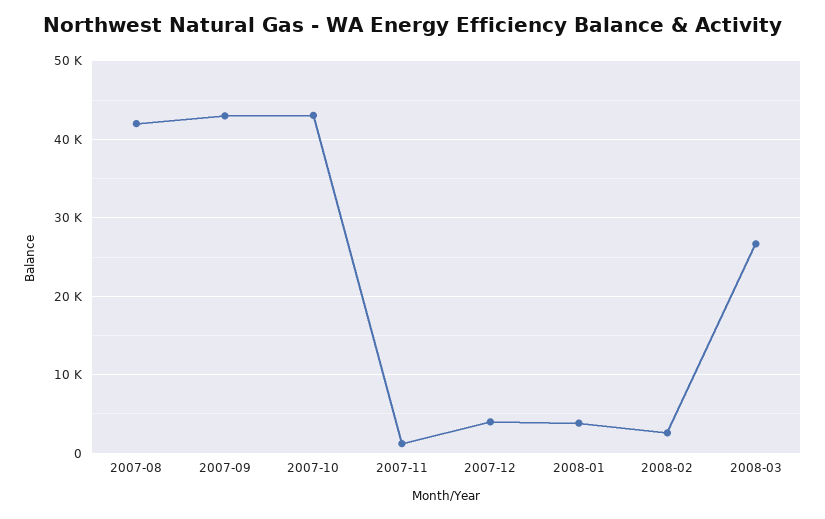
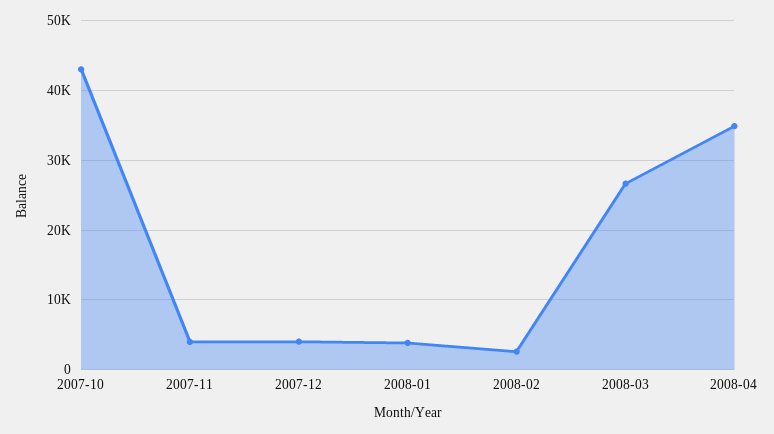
2007-08: 42000 -> none
2007-09: 43000 -> none
2007-11: 1000 -> 4000
2008-04: none -> 35000

